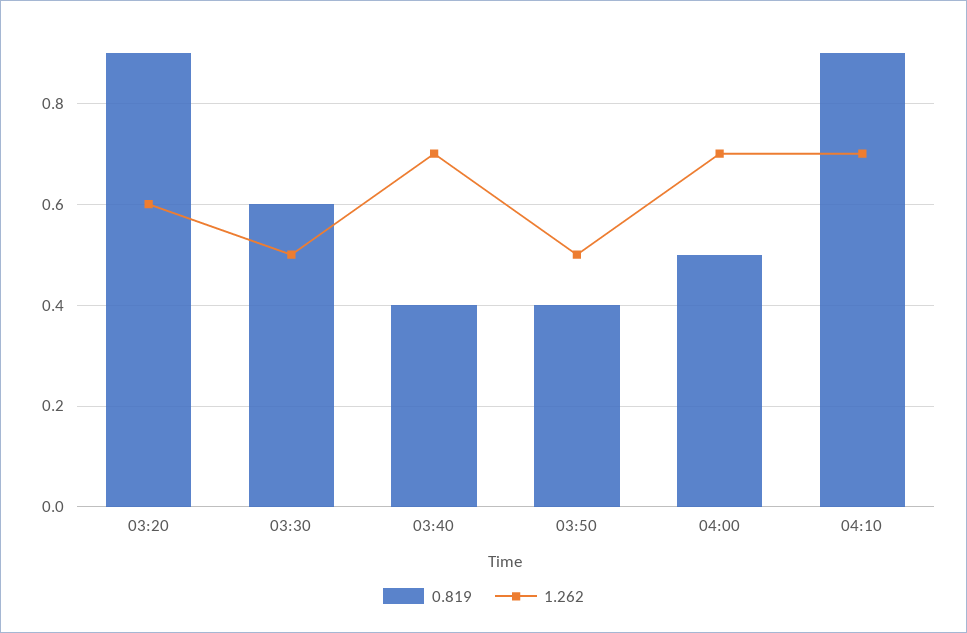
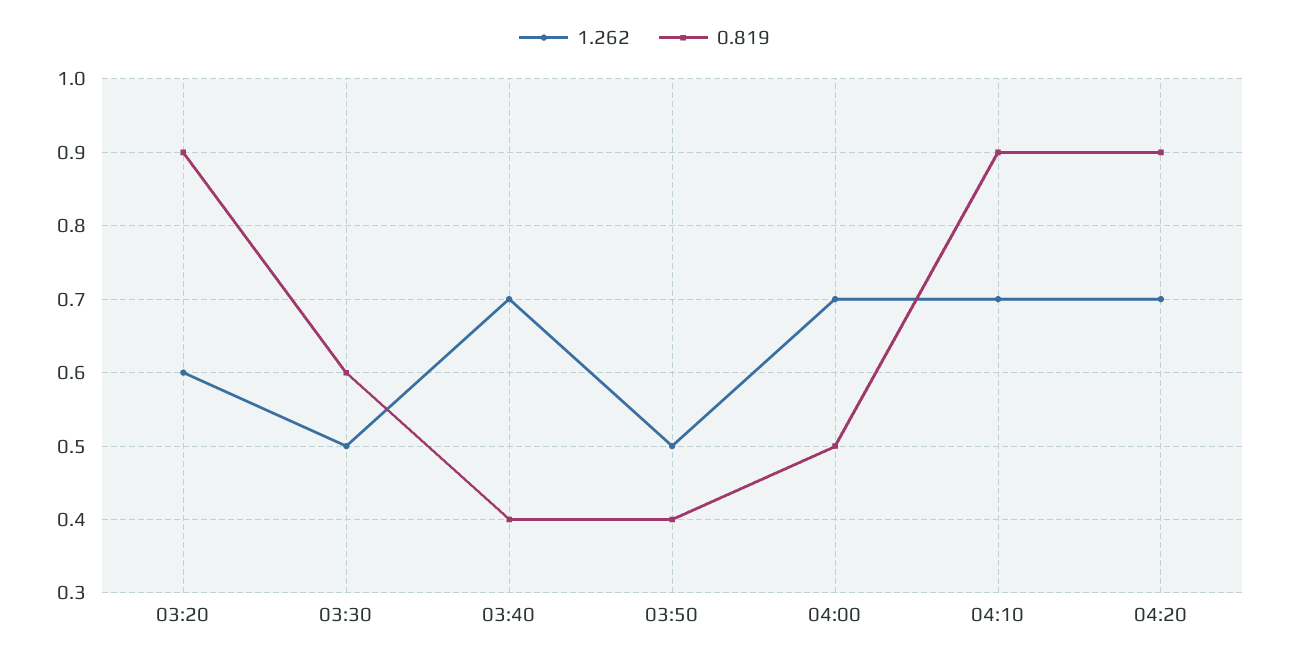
1.262, 04:20: none -> 0.7
0.819, 04:20: none -> 0.9

